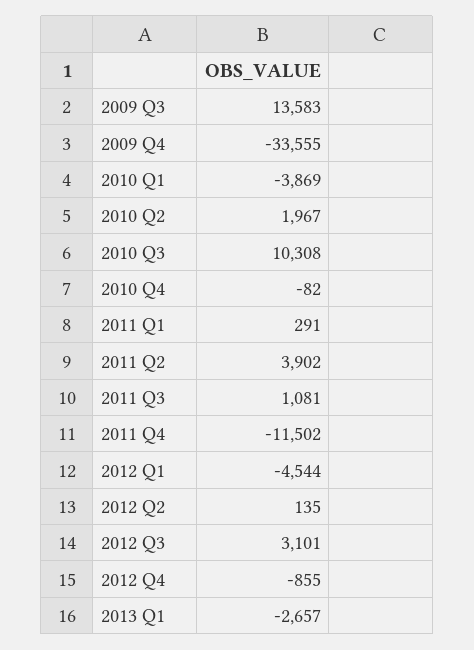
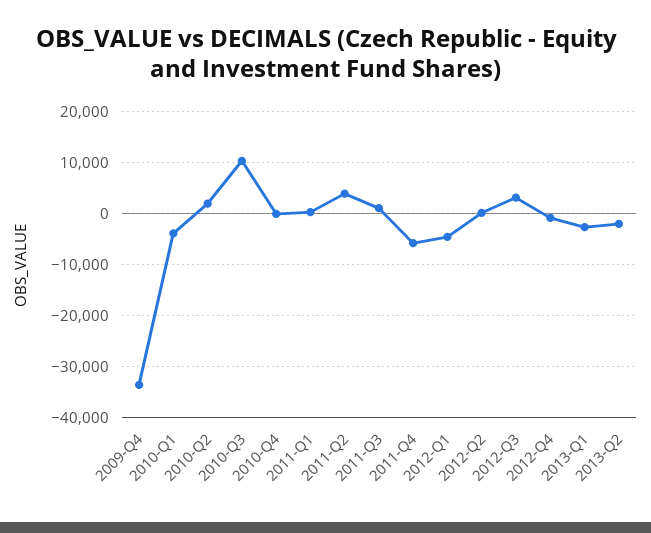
2009 Q3: 13583 -> none
2011 Q4: -11502 -> -6000
2013-Q2: none -> -2000

